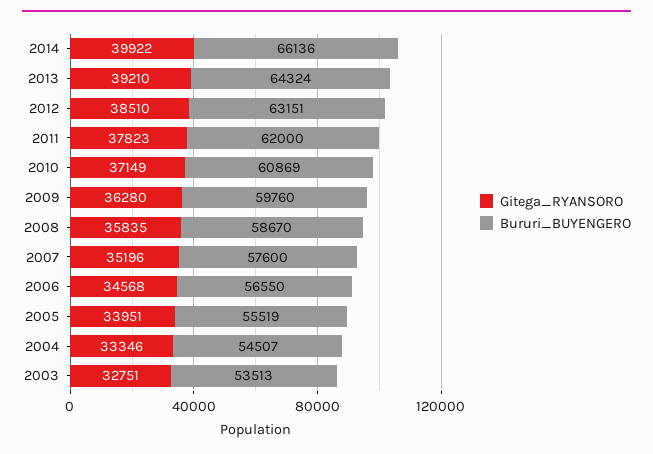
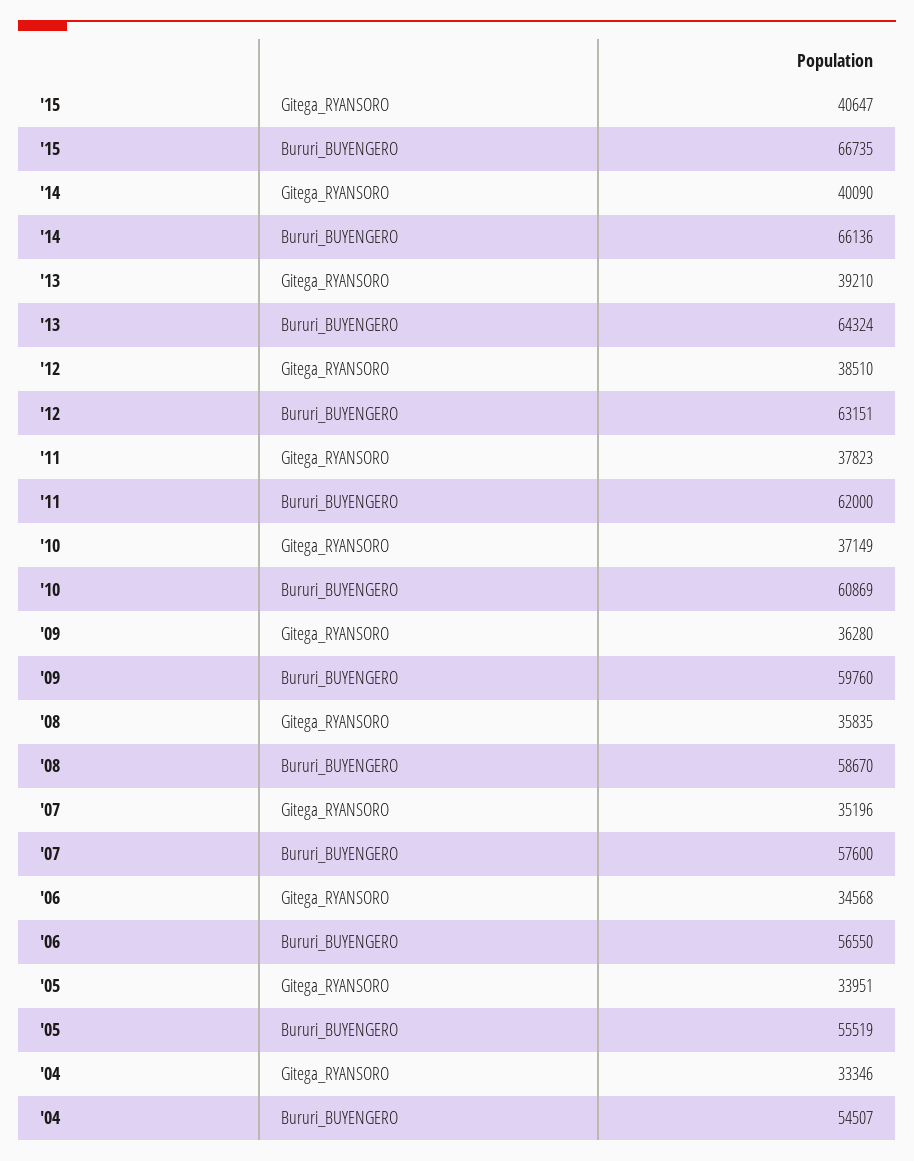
Gitega_RYANSORO, 2014: 39922 -> 40090
Gitega_RYANSORO, 2003: 32751 -> none
Bururi_BUYENGERO, 2003: 53513 -> none
Gitega_RYANSORO, '15: none -> 40647
Bururi_BUYENGERO, '15: none -> 66735

